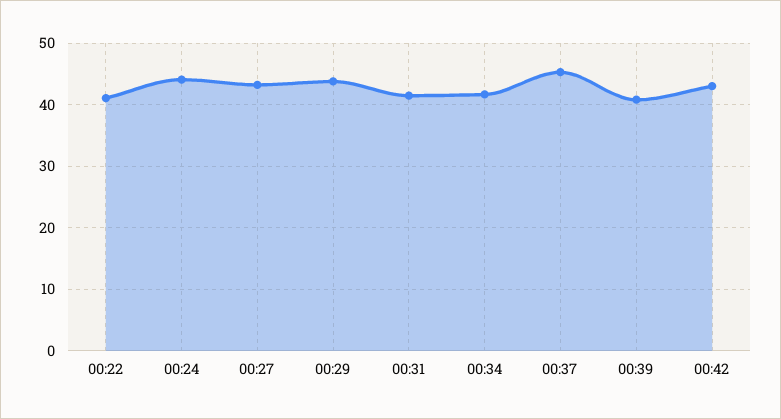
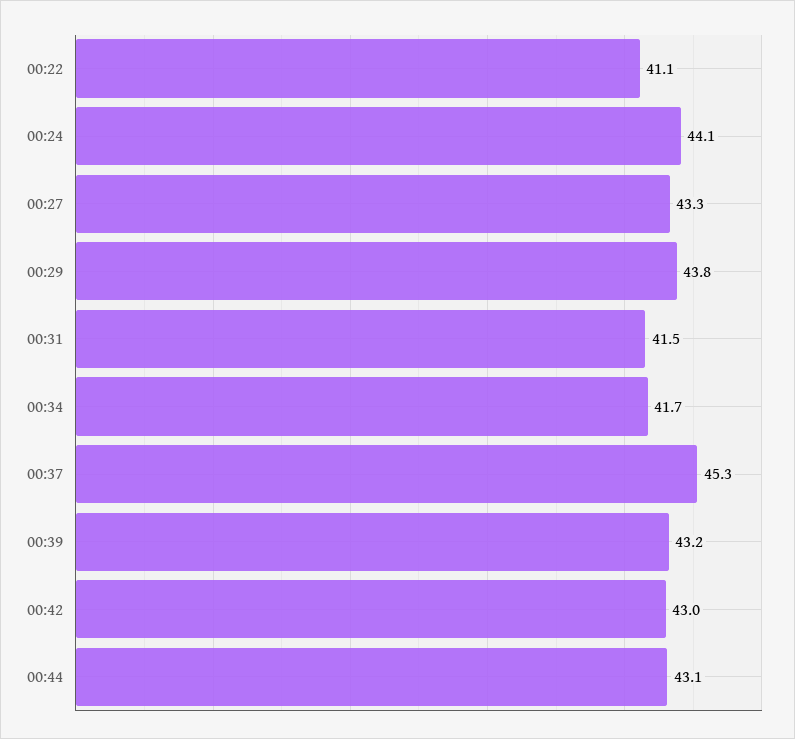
00:39: 41 -> 43.2
00:44: none -> 43.1

